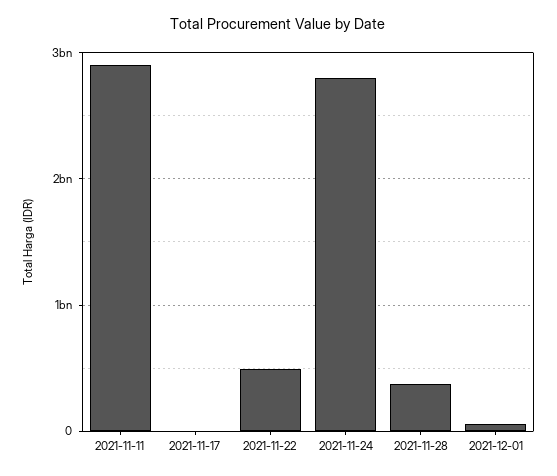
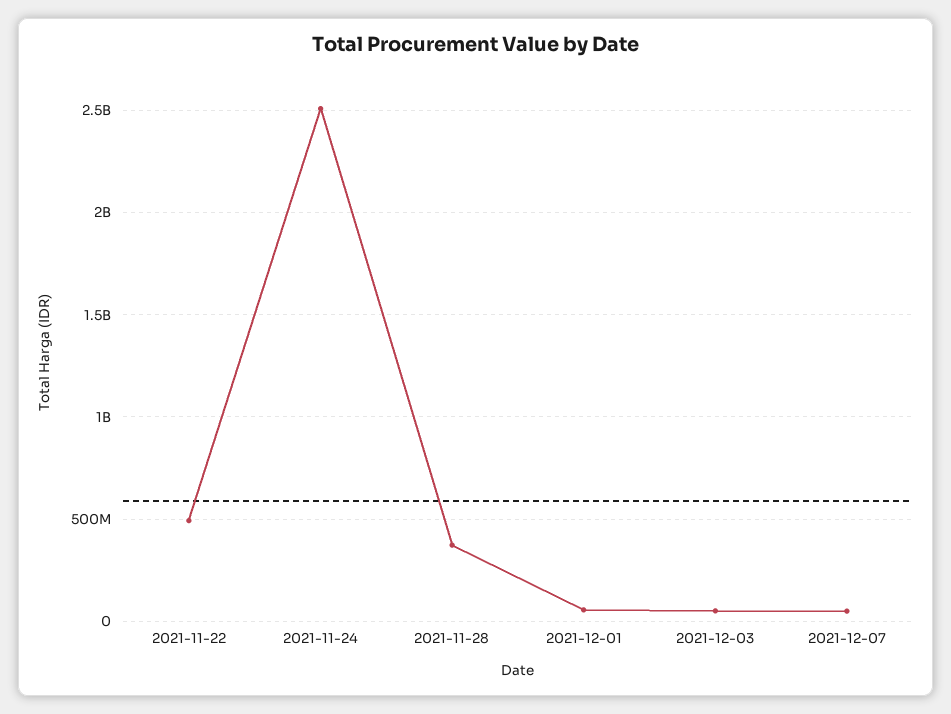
2021-11-11: 2900000000 -> none
2021-11-17: 0 -> none
2021-11-24: 2800000000 -> 2500000000
2021-12-03: none -> 50000000
2021-12-07: none -> 50000000

